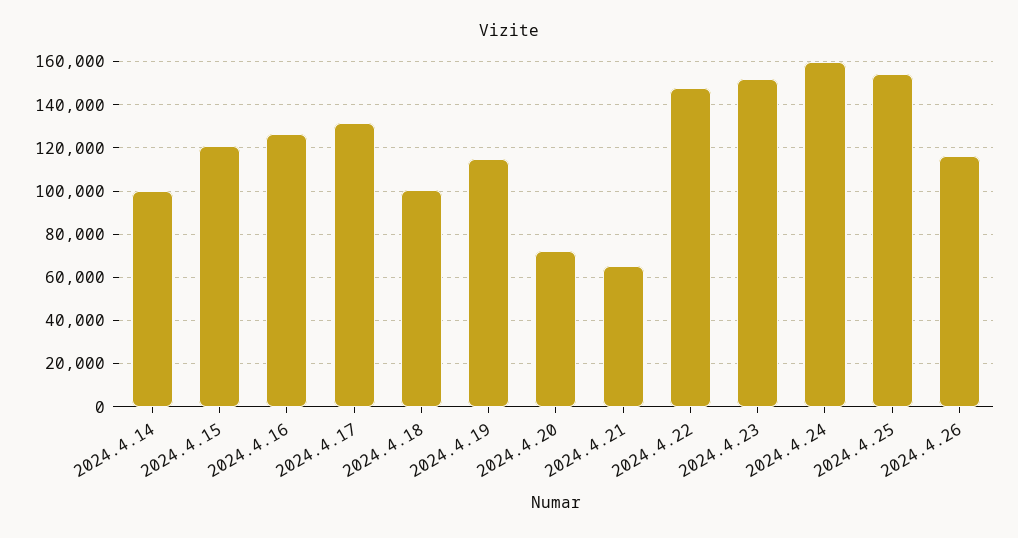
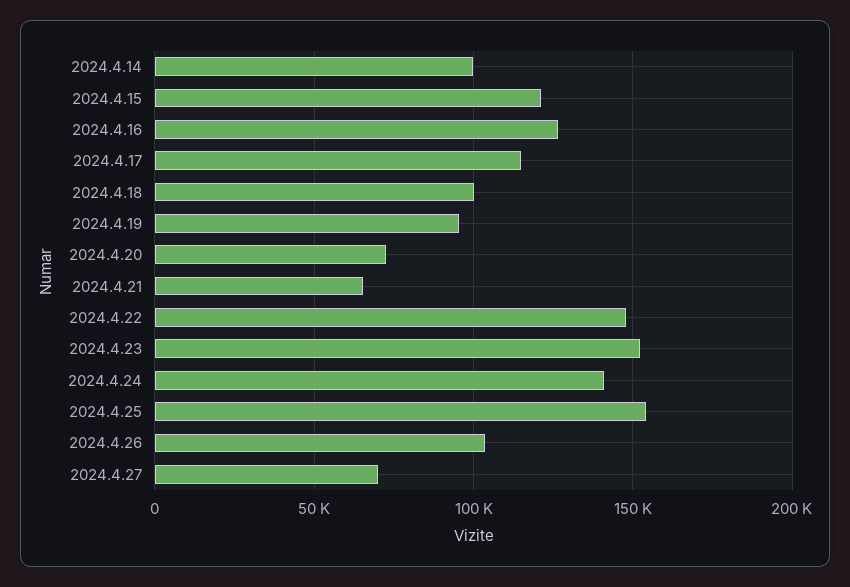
2024.4.17: 130000 -> 115000
2024.4.19: 115000 -> 95000
2024.4.24: 160000 -> 140000
2024.4.26: 115000 -> 105000
2024.4.27: none -> 70000

